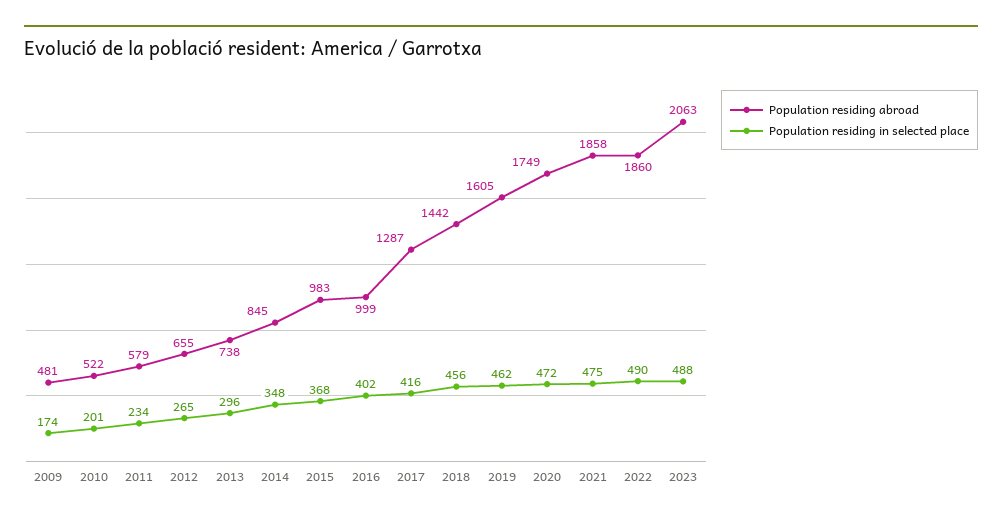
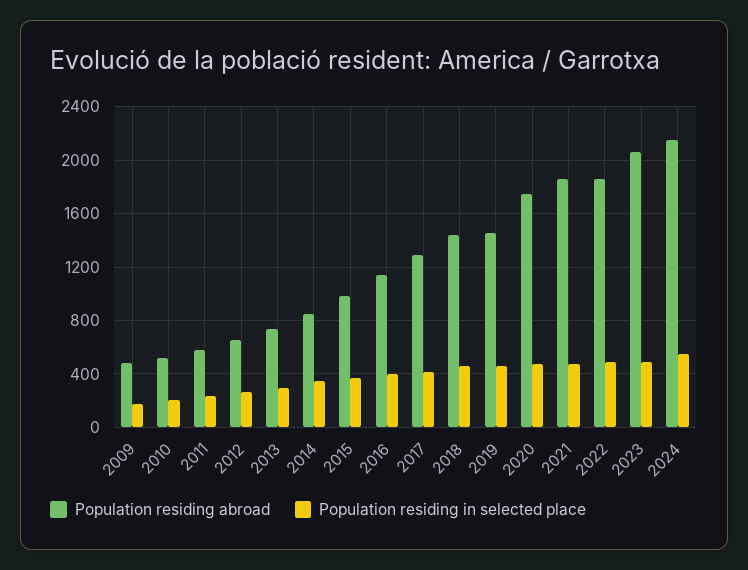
Population residing abroad, 2016: 999 -> 1150
Population residing abroad, 2019: 1605 -> 1450
Population residing abroad, 2024: none -> 2150
Population residing in selected place, 2024: none -> 550

